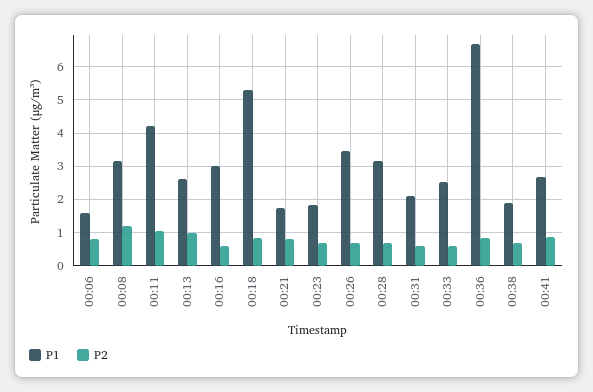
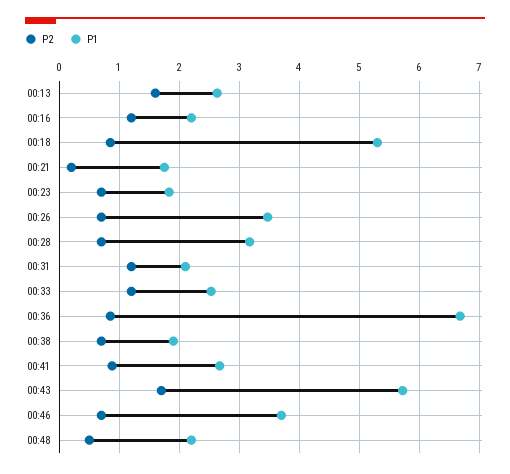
P1, 00:06: 1.6 -> none
P2, 00:06: 0.8 -> none
P1, 00:08: 3.2 -> none
P2, 00:08: 1.2 -> none
P1, 00:11: 4.2 -> none
P2, 00:11: 1 -> none
P2, 00:13: 1 -> 1.6
P1, 00:16: 3 -> 2.2
P2, 00:16: 0.6 -> 1.2
P2, 00:21: 0.8 -> 0.2
P2, 00:31: 0.6 -> 1.2
P2, 00:33: 0.6 -> 1.2
P2, 00:43: none -> 1.7
P1, 00:43: none -> 5.7
P2, 00:46: none -> 0.7
P1, 00:46: none -> 3.7
P2, 00:48: none -> 0.5
P1, 00:48: none -> 2.2

